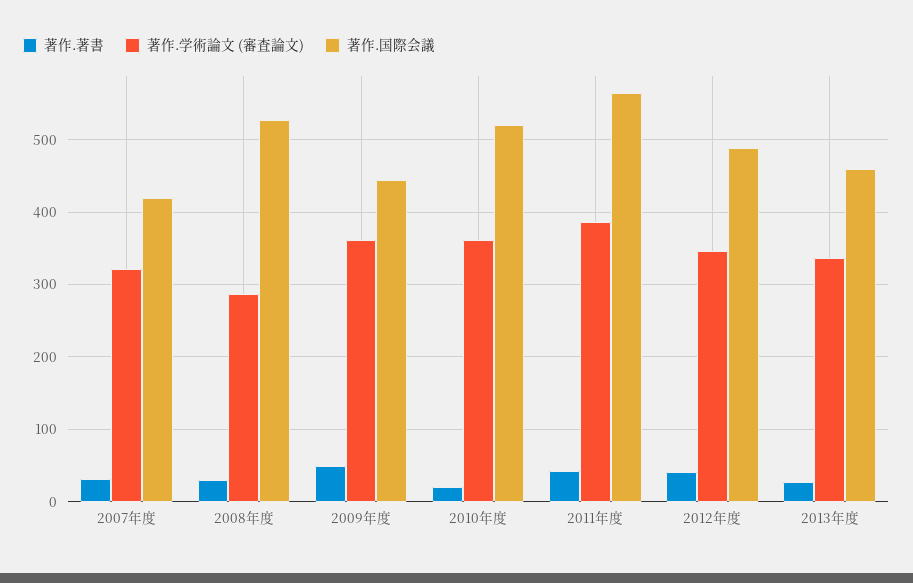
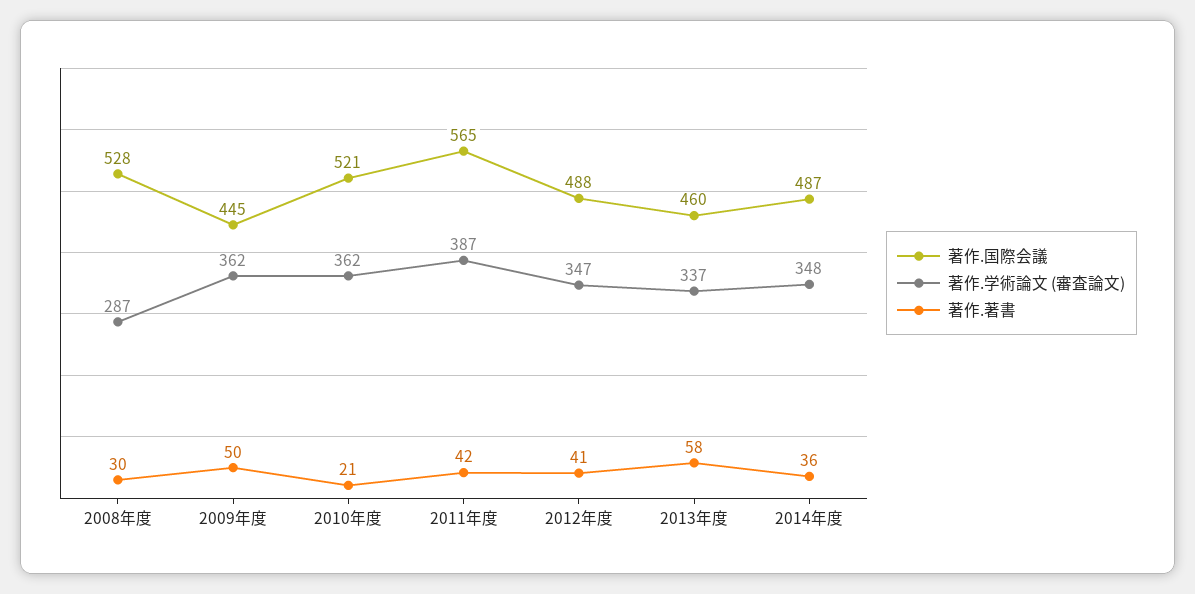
著作.著書, 2007年度: 30 -> none
著作.学術論文 (審査論文), 2007年度: 320 -> none
著作.国際会議, 2007年度: 420 -> none
著作.著書, 2013年度: 30 -> 58
著作.国際会議, 2014年度: none -> 487
著作.学術論文 (審査論文), 2014年度: none -> 348
著作.著書, 2014年度: none -> 36

